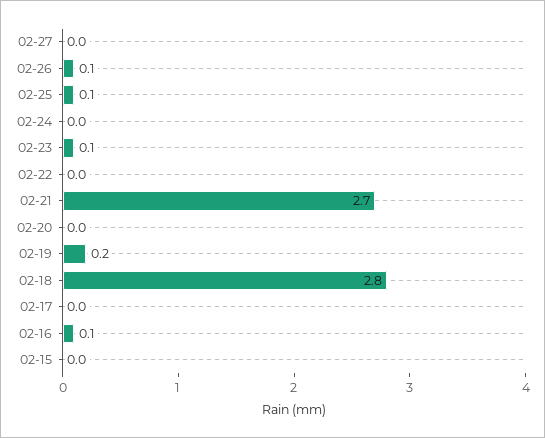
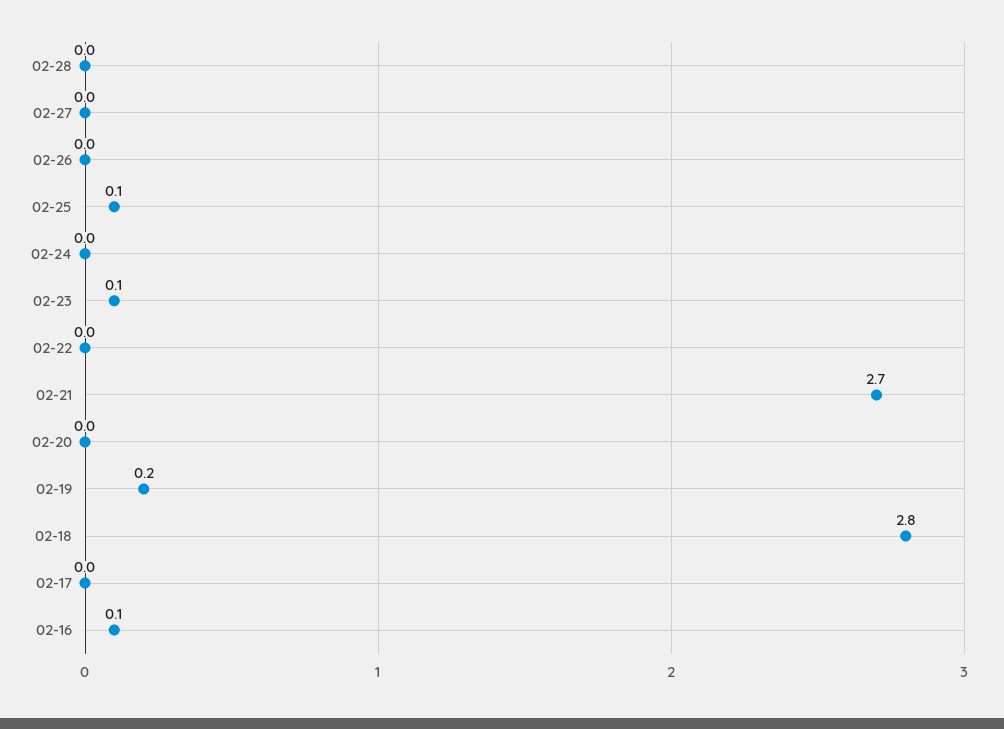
02-26: 0.1 -> 0
02-15: 0 -> none
02-28: none -> 0

